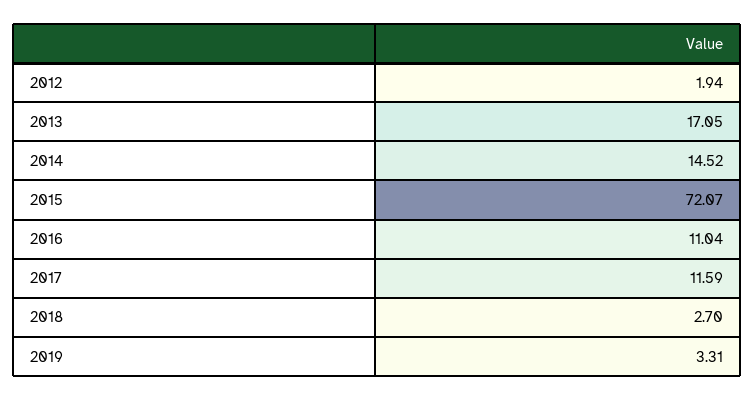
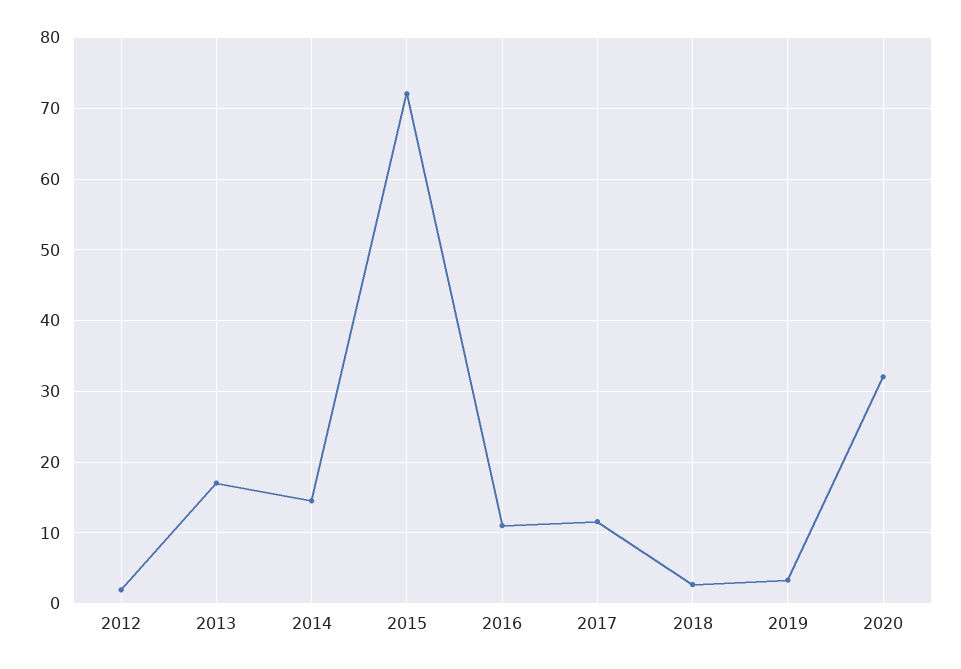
2020: none -> 32

